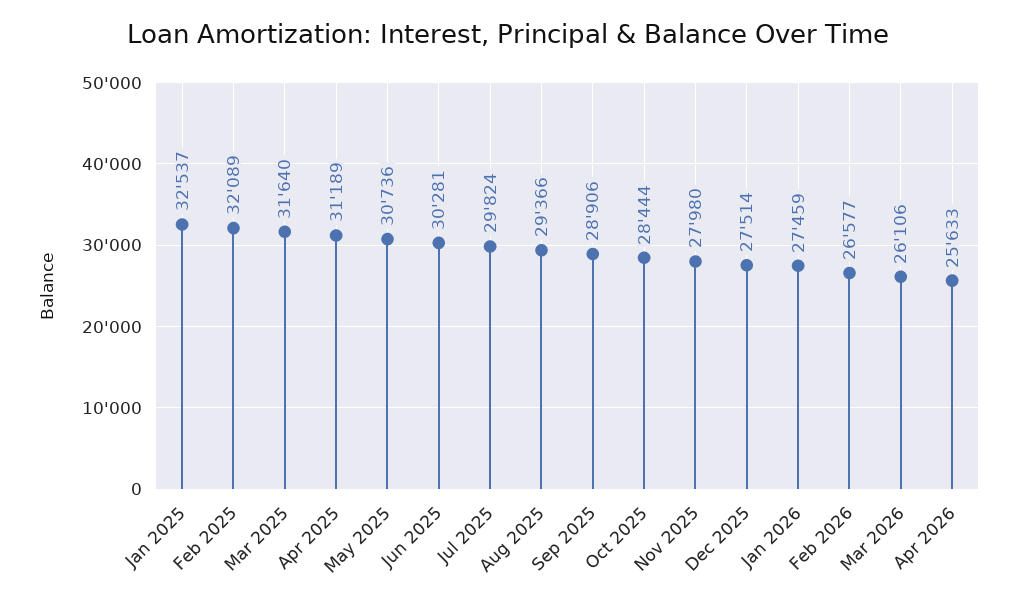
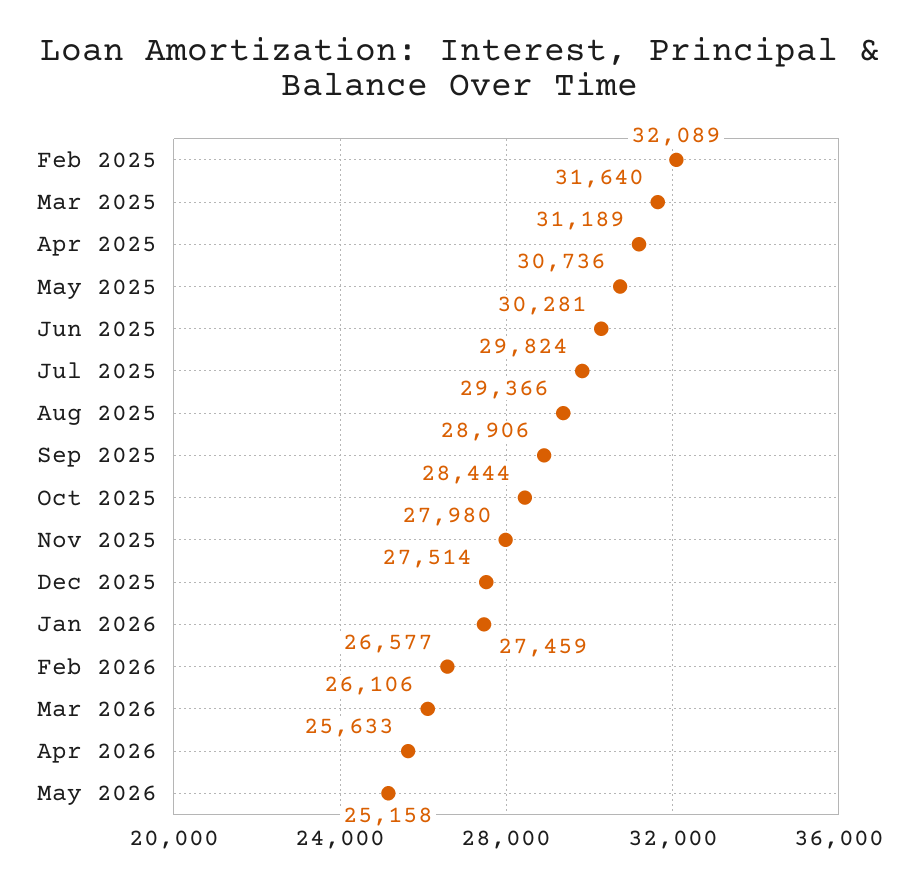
Jan 2025: 32537 -> none
May 2026: none -> 25158

